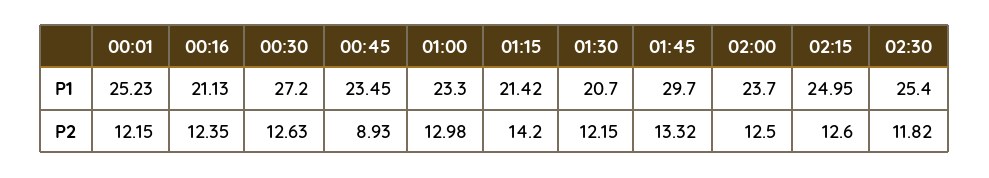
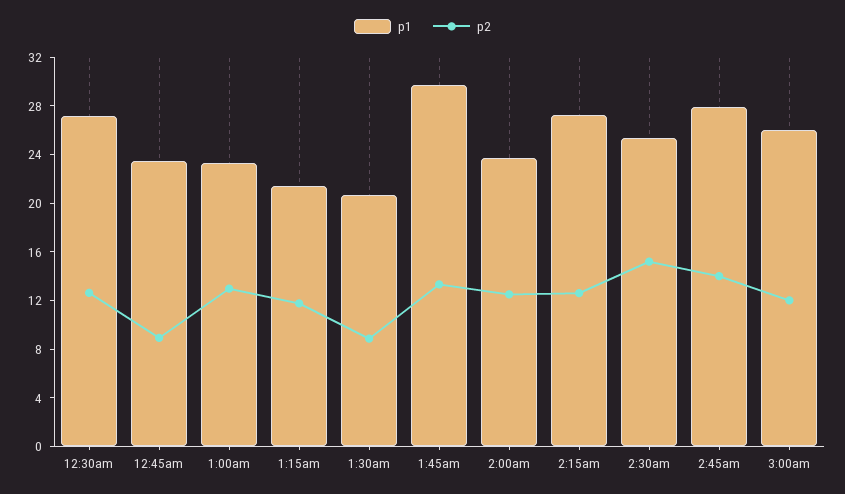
P1, 00:01: 25.23 -> none
P1, 00:16: 21.13 -> none
P1, 02:15: 24.95 -> 27
P2, 00:01: 12.15 -> none
P2, 00:16: 12.35 -> none
P2, 01:15: 14.2 -> 12
P2, 01:30: 12.15 -> 9
P2, 02:30: 11.82 -> 15
P1, 2:45am: none -> 28
P2, 2:45am: none -> 14
P1, 3:00am: none -> 26
P2, 3:00am: none -> 12

